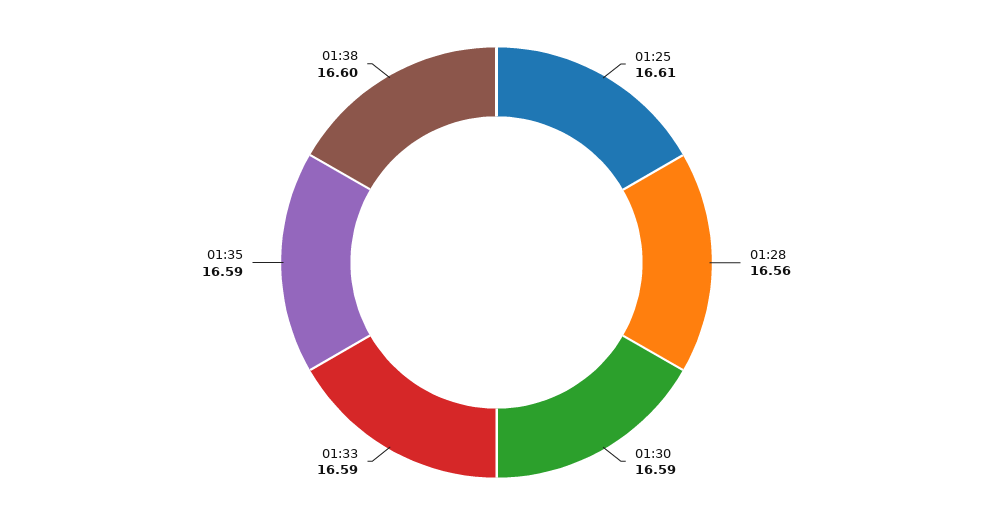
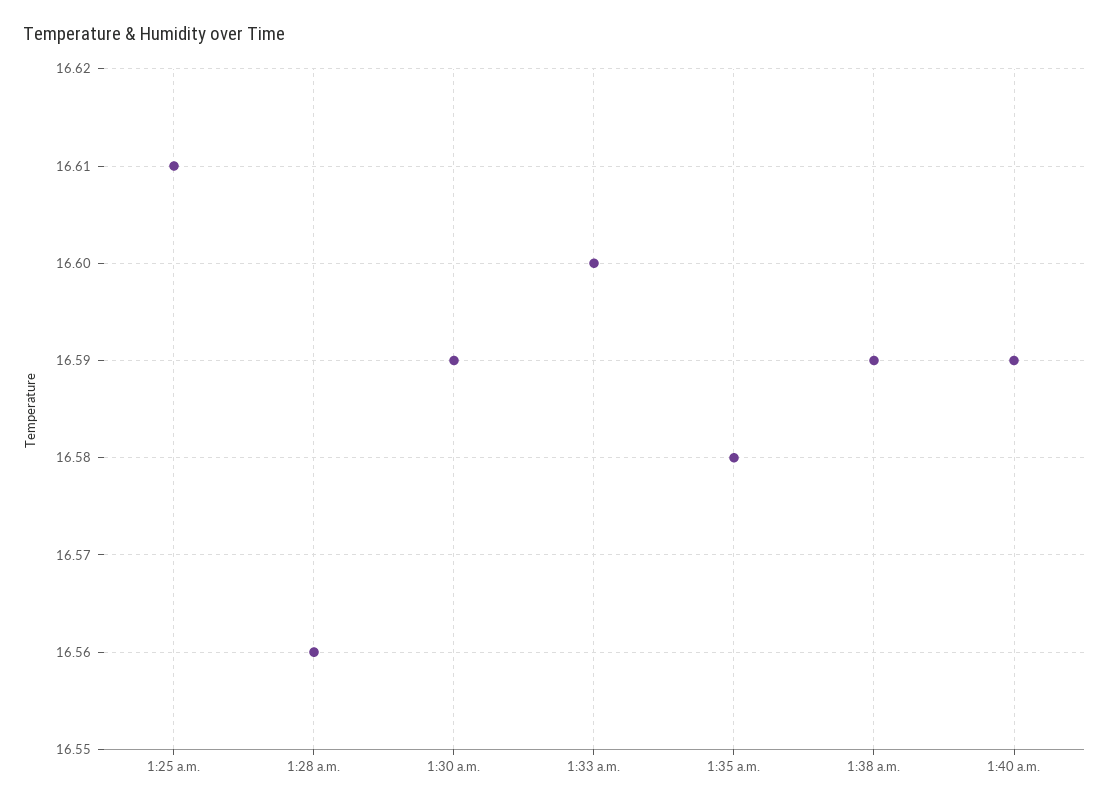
01:33: 16.59 -> 16.6
01:35: 16.59 -> 16.58
01:38: 16.6 -> 16.59
1:40 a.m.: none -> 16.59

